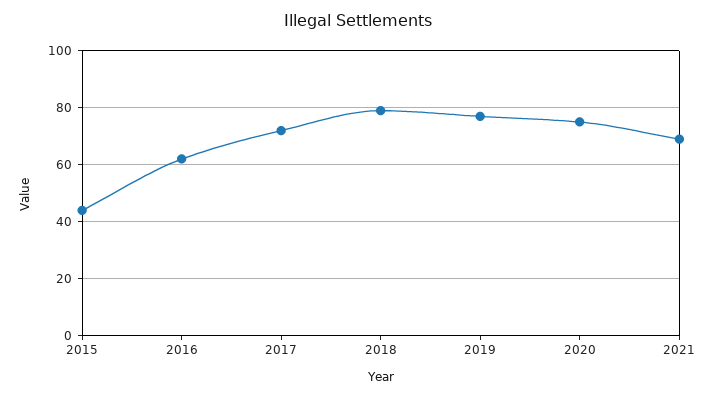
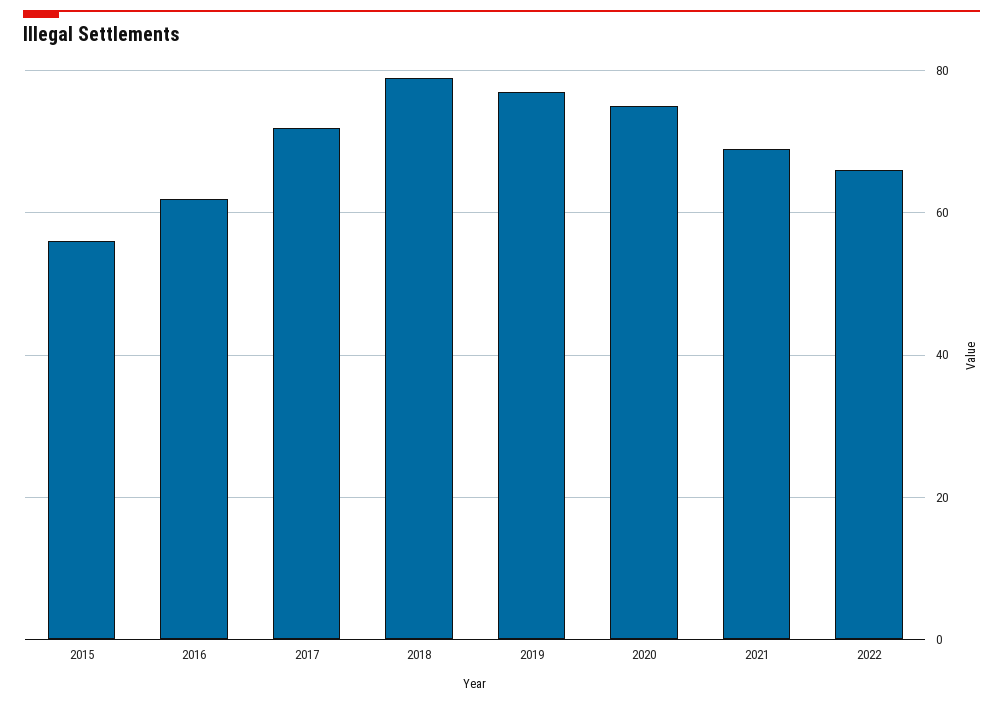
2015: 45 -> 55
2022: none -> 65

